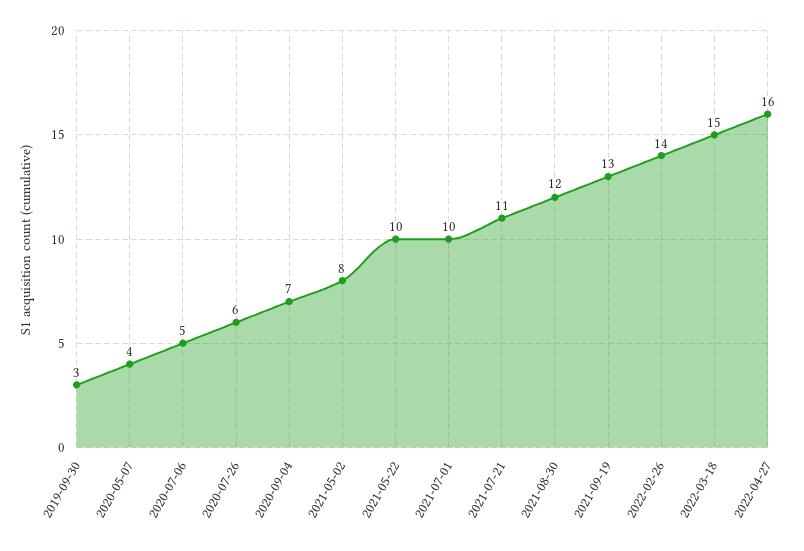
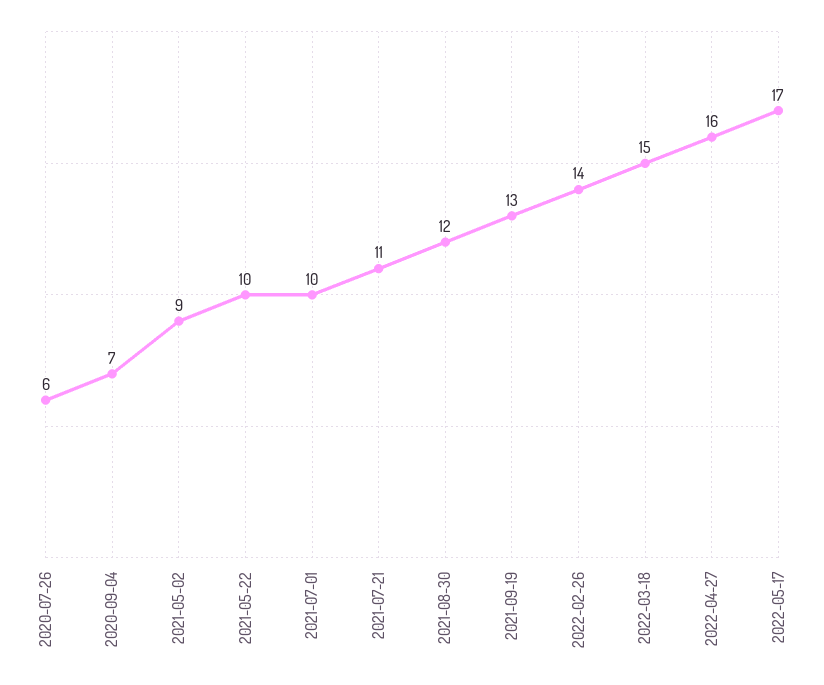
2019-09-30: 3 -> none
2020-05-07: 4 -> none
2020-07-06: 5 -> none
2021-05-02: 8 -> 9
2022-05-17: none -> 17

